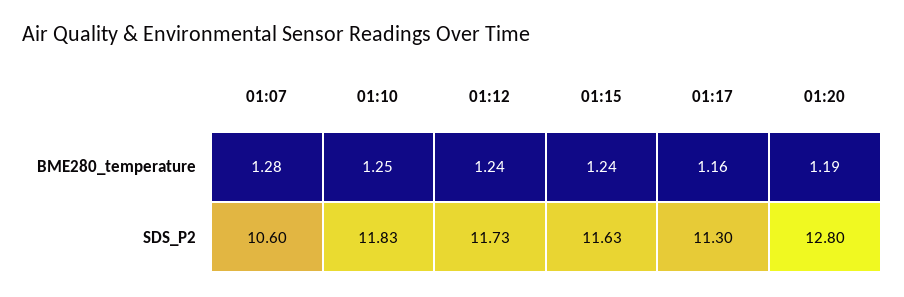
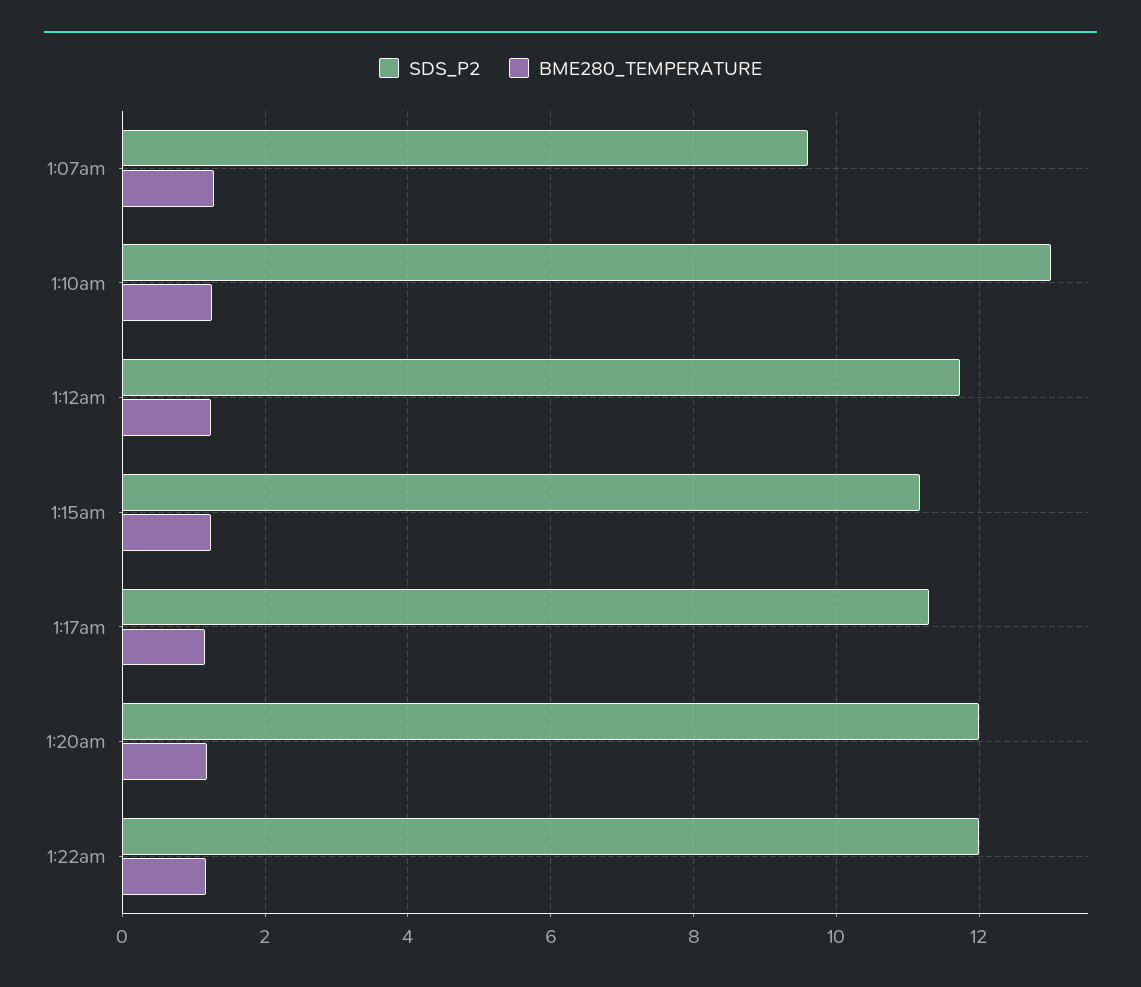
SDS_P2, 01:07: 10.6 -> 9.6
SDS_P2, 01:10: 11.83 -> 13
SDS_P2, 01:15: 11.63 -> 11.2
SDS_P2, 01:20: 12.8 -> 12
SDS_P2, 1:22am: none -> 12
BME280_temperature, 1:22am: none -> 1.2

